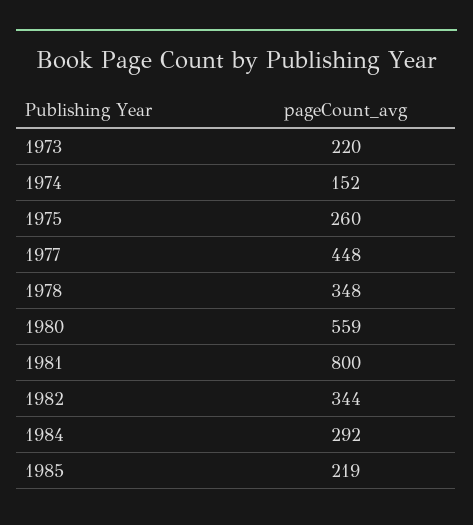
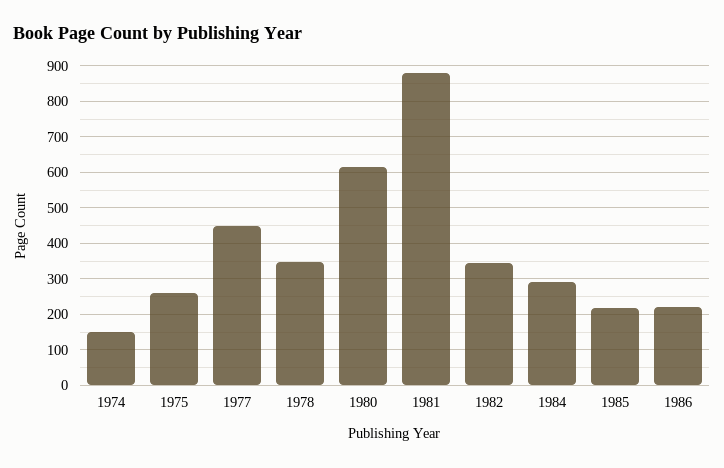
1973: 220 -> none
1980: 559 -> 620
1981: 800 -> 880
1986: none -> 220

